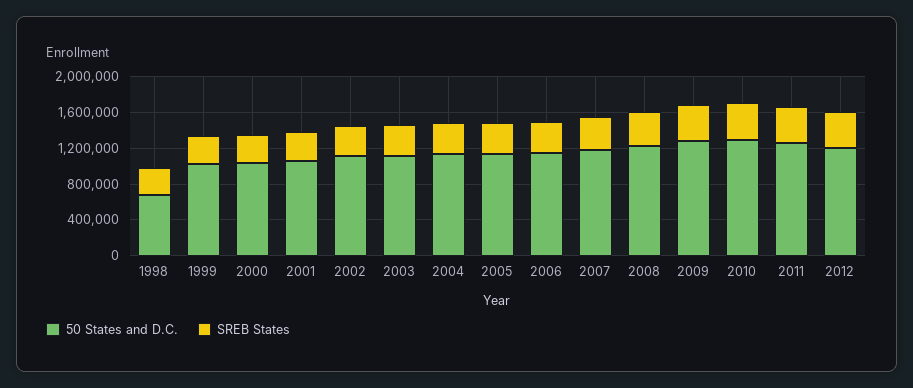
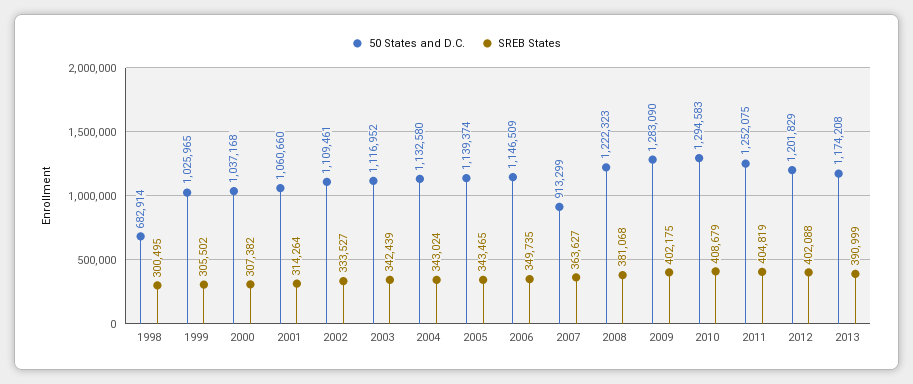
50 States and D.C., 2007: 1200000 -> 913299
50 States and D.C., 2013: none -> 1174208
SREB States, 2013: none -> 390999

